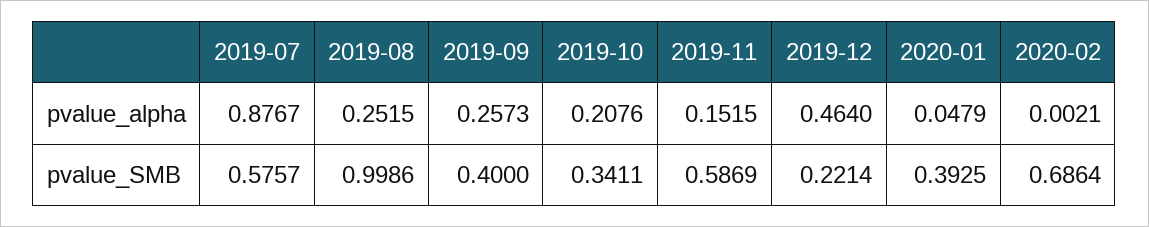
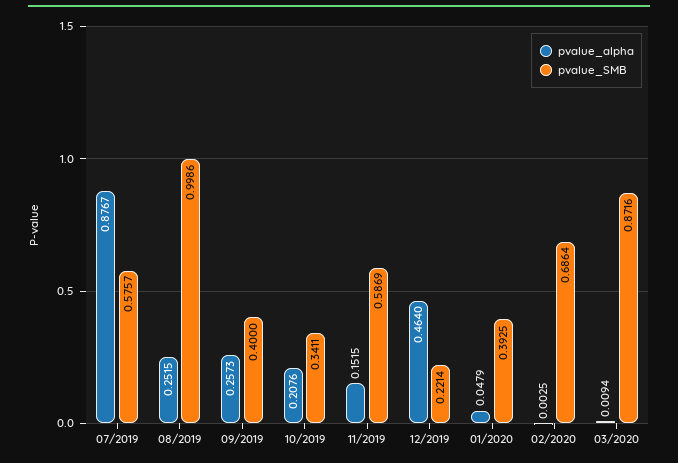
pvalue_alpha, 2020-02: 0.0021 -> 0.0025
pvalue_alpha, 03/2020: none -> 0.0094
pvalue_SMB, 03/2020: none -> 0.8716

